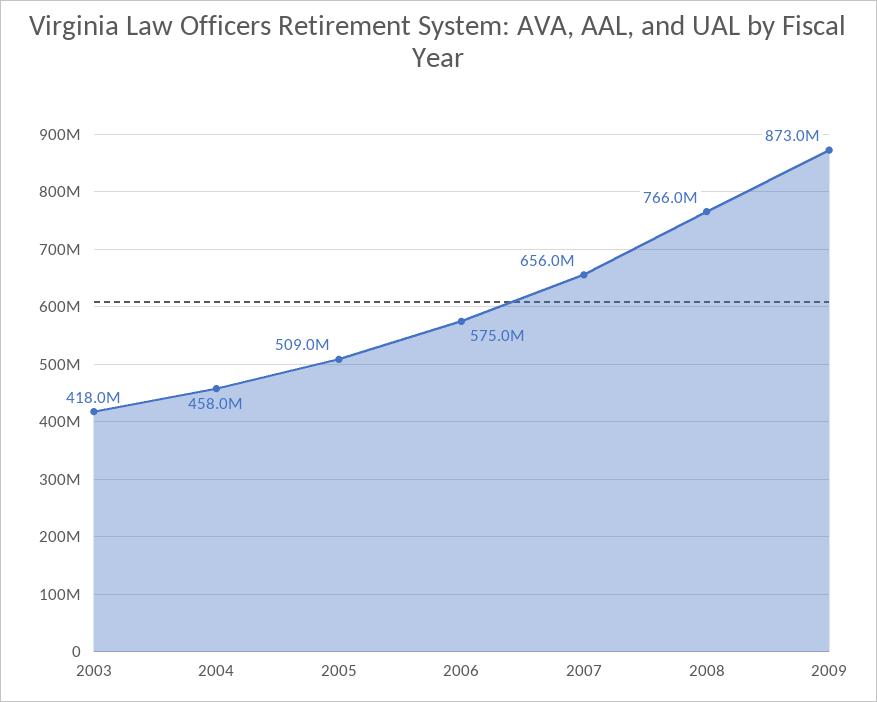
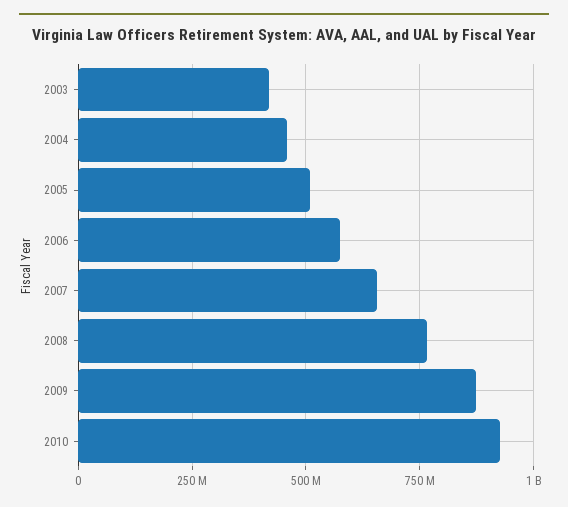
2010: none -> 925000000

